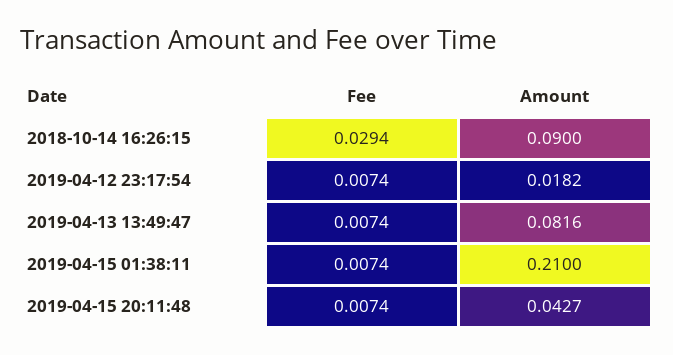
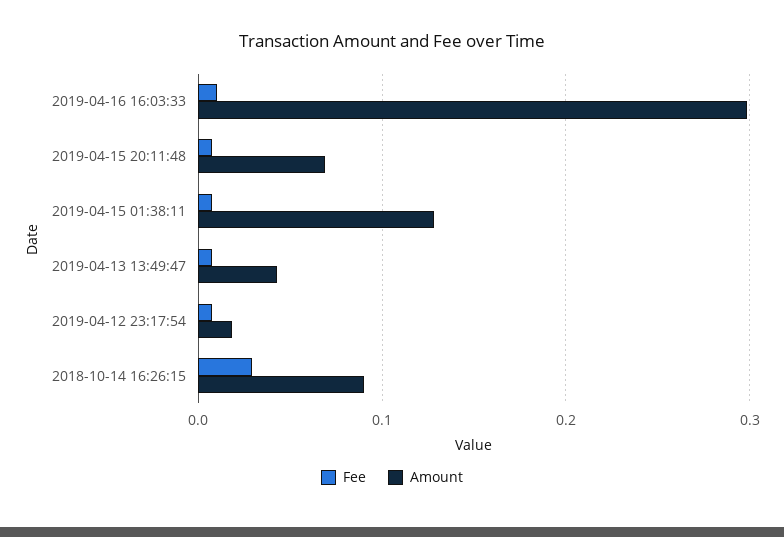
Amount, 2019-04-13 13:49:47: 0.0816 -> 0.04
Amount, 2019-04-15 01:38:11: 0.21 -> 0.13
Amount, 2019-04-15 20:11:48: 0.0427 -> 0.07
Fee, 2019-04-16 16:03:33: none -> 0.01
Amount, 2019-04-16 16:03:33: none -> 0.3

